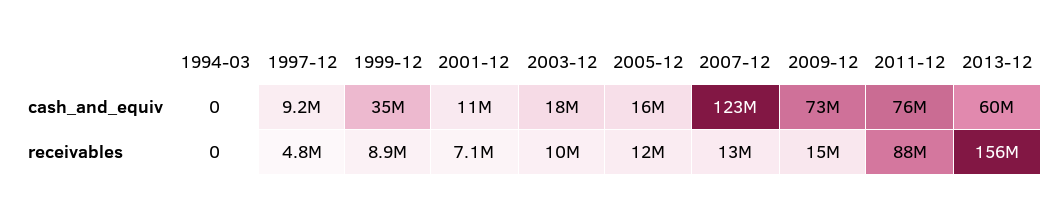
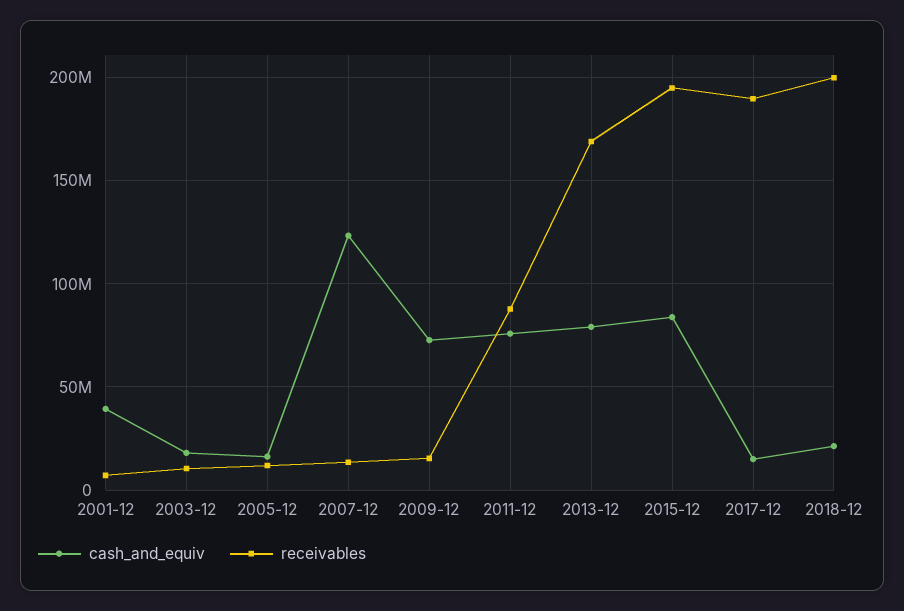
cash_and_equiv, 1994-03: 0 -> none
cash_and_equiv, 1997-12: 9200000 -> none
cash_and_equiv, 1999-12: 35000000 -> none
cash_and_equiv, 2001-12: 11000000 -> 40000000
cash_and_equiv, 2013-12: 60000000 -> 80000000
receivables, 1994-03: 0 -> none
receivables, 1997-12: 4800000 -> none
receivables, 1999-12: 8900000 -> none
receivables, 2013-12: 156000000 -> 170000000
cash_and_equiv, 2015-12: none -> 85000000
receivables, 2015-12: none -> 195000000
cash_and_equiv, 2017-12: none -> 15000000
receivables, 2017-12: none -> 190000000
cash_and_equiv, 2018-12: none -> 20000000
receivables, 2018-12: none -> 200000000

